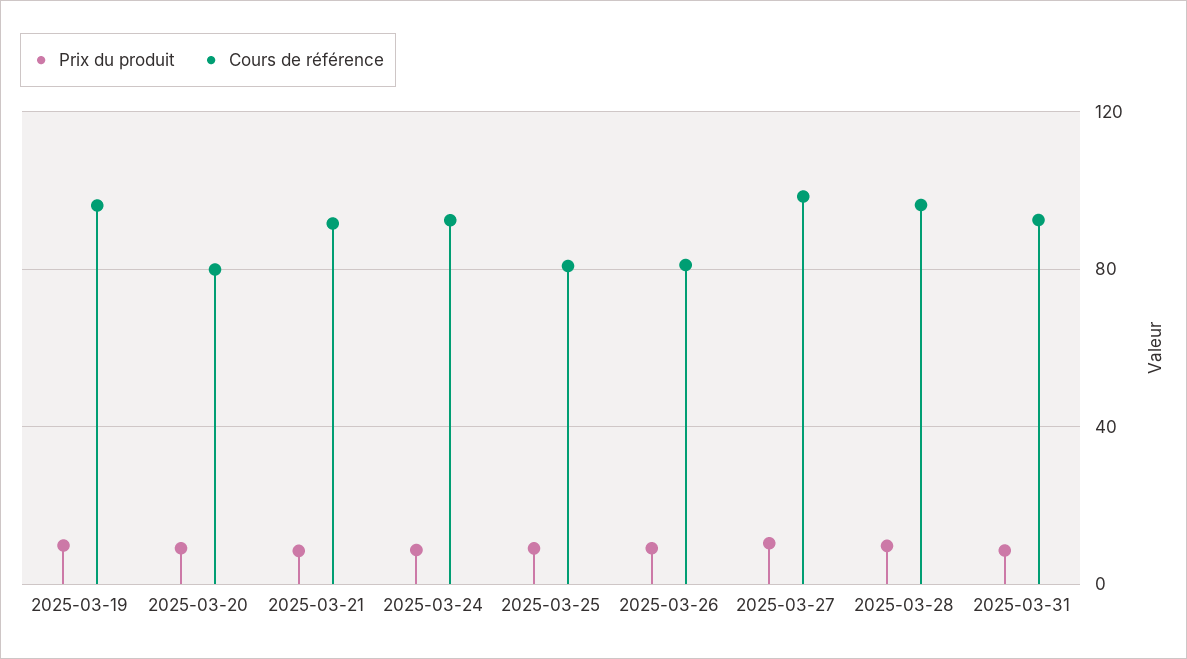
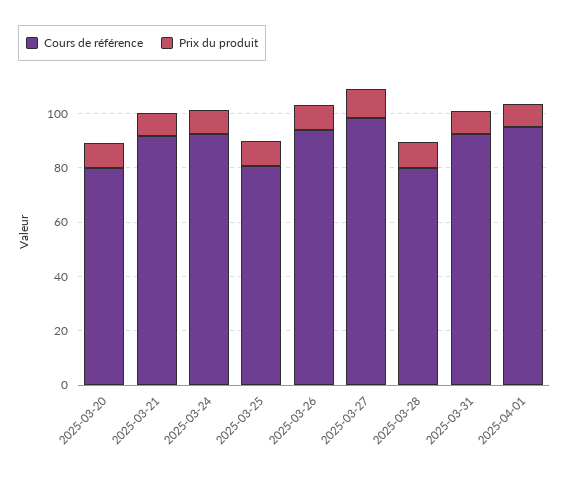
Prix du produit, 2025-03-19: 10 -> none
Cours de référence, 2025-03-19: 95 -> none
Cours de référence, 2025-03-26: 80 -> 95
Cours de référence, 2025-03-28: 95 -> 80
Cours de référence, 2025-04-01: none -> 95
Prix du produit, 2025-04-01: none -> 10

